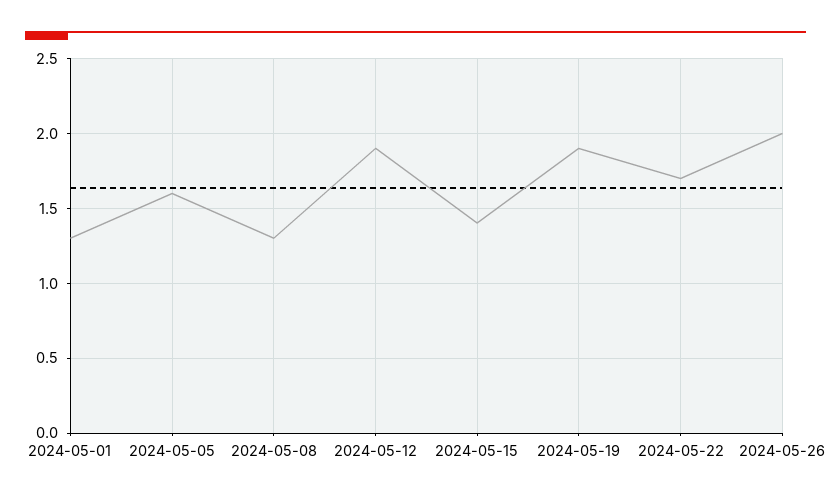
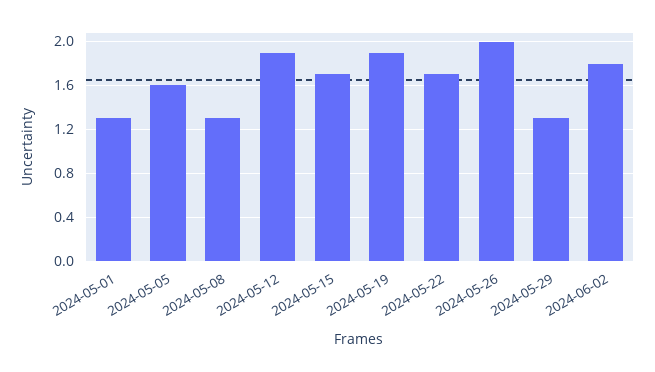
2024-05-15: 1.4 -> 1.7
2024-05-29: none -> 1.3
2024-06-02: none -> 1.8

